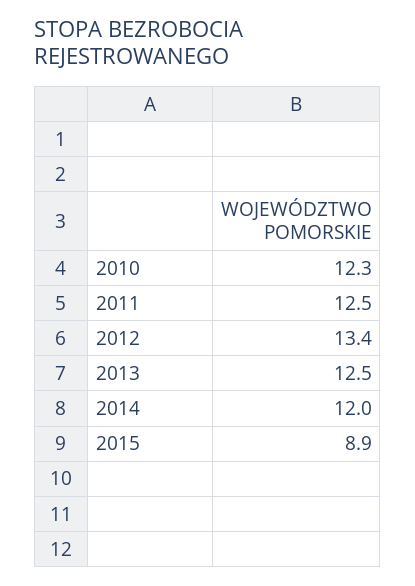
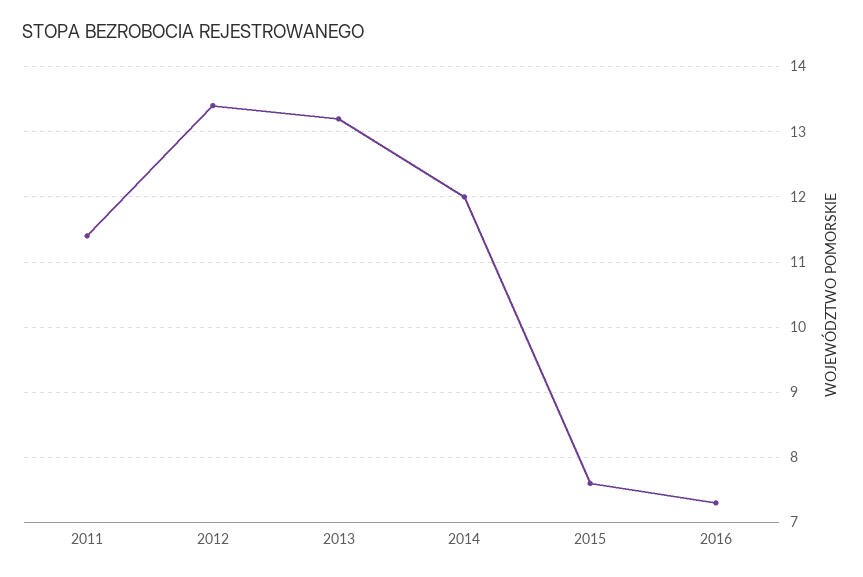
2010: 12.3 -> none
2011: 12.5 -> 11.4
2013: 12.5 -> 13.2
2015: 8.9 -> 7.6
2016: none -> 7.3

